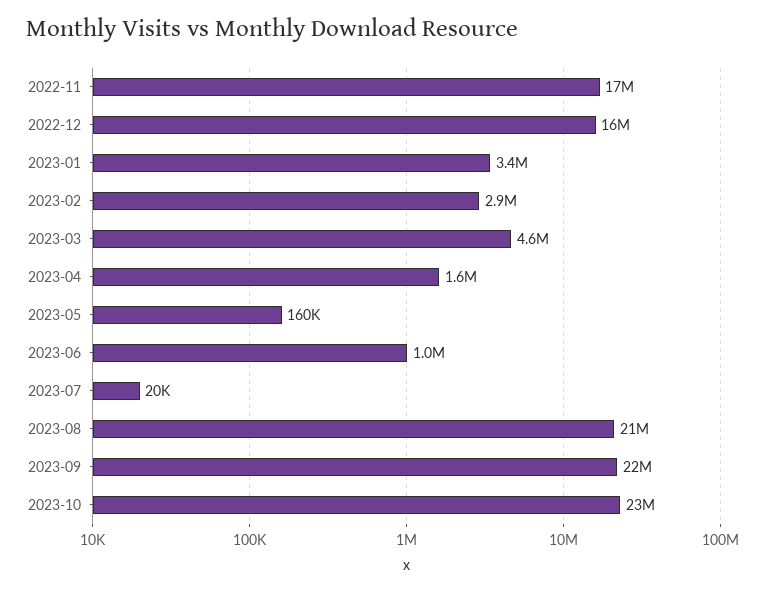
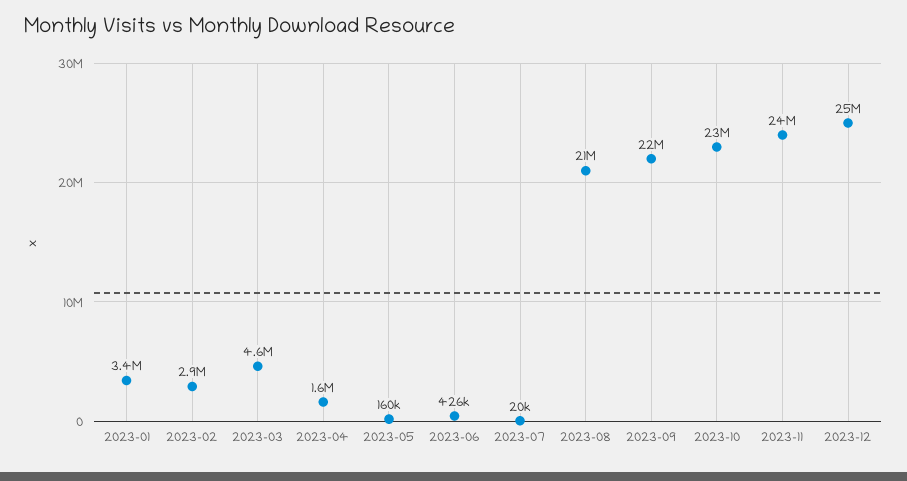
2022-11: 17000000 -> none
2022-12: 16000000 -> none
2023-06: 1000000 -> 426000
2023-11: none -> 24000000
2023-12: none -> 25000000

